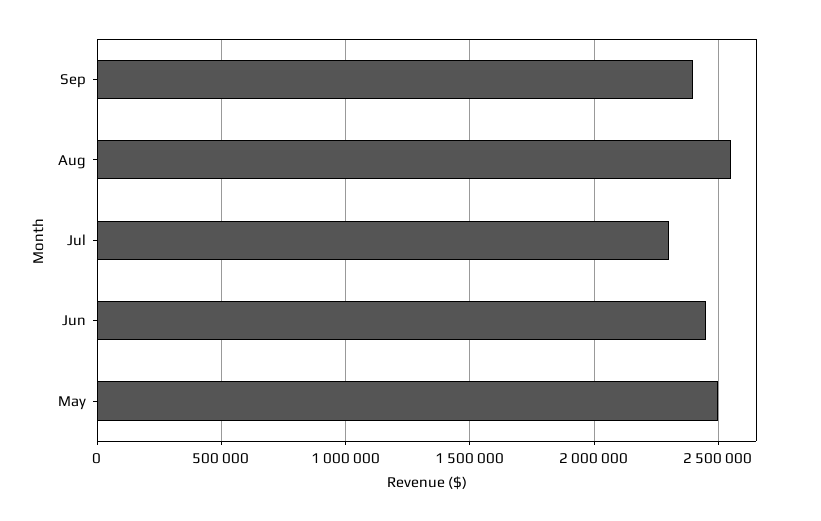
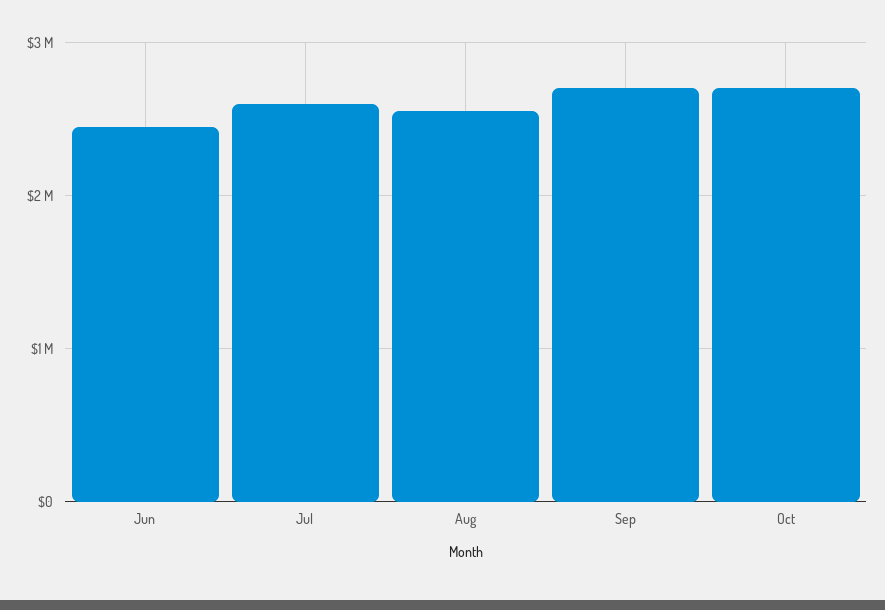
Sep: 2400000 -> 2700000
Jul: 2300000 -> 2600000
May: 2500000 -> none
Oct: none -> 2700000

